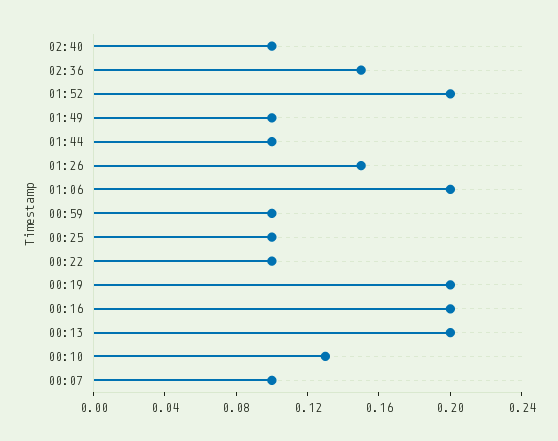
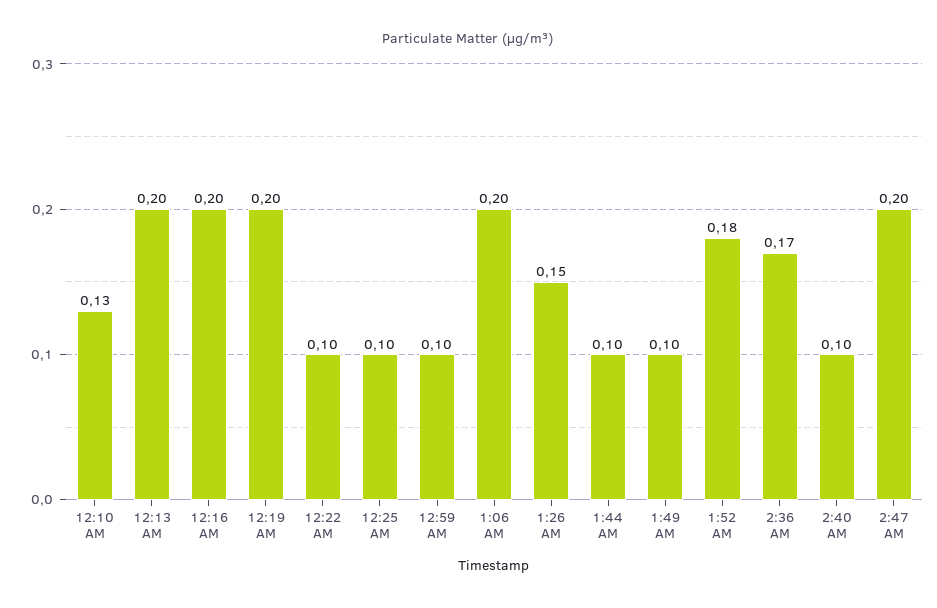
02:36: 0.15 -> 0.17
01:52: 0.2 -> 0.18
00:07: 0.1 -> none
2:47 AM: none -> 0.2

